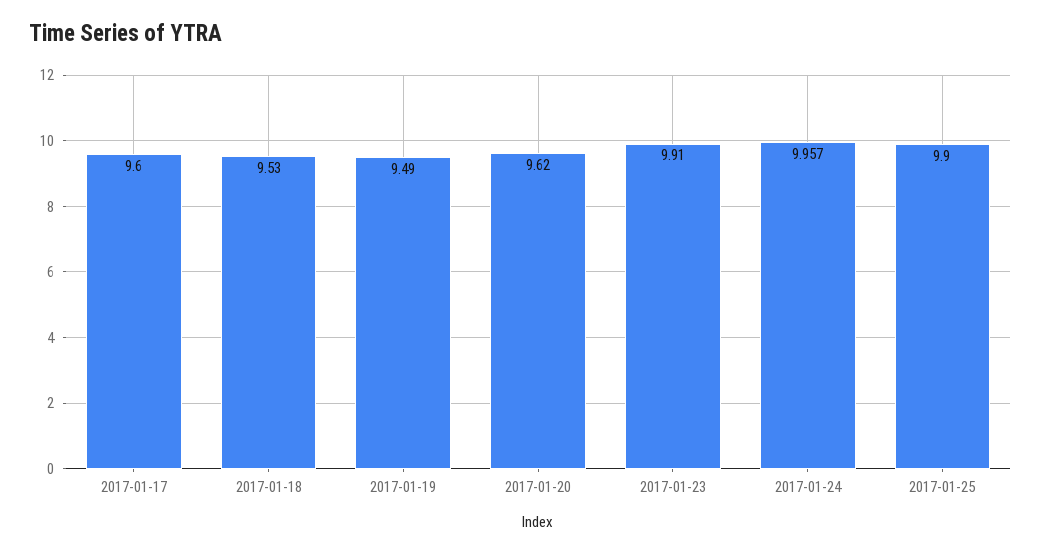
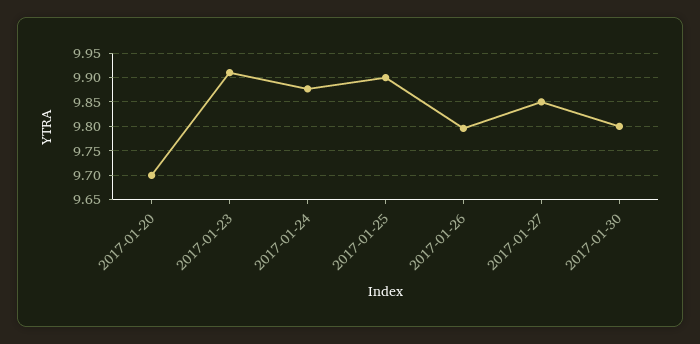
2017-01-17: 9.6 -> none
2017-01-18: 9.53 -> none
2017-01-19: 9.49 -> none
2017-01-20: 9.62 -> 9.7
2017-01-24: 9.957 -> 9.875
2017-01-26: none -> 9.8
2017-01-27: none -> 9.85
2017-01-30: none -> 9.8

